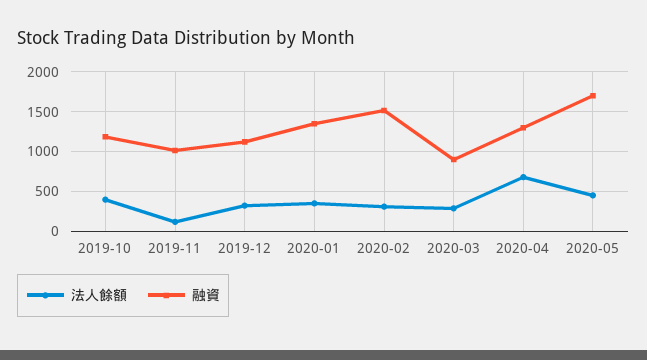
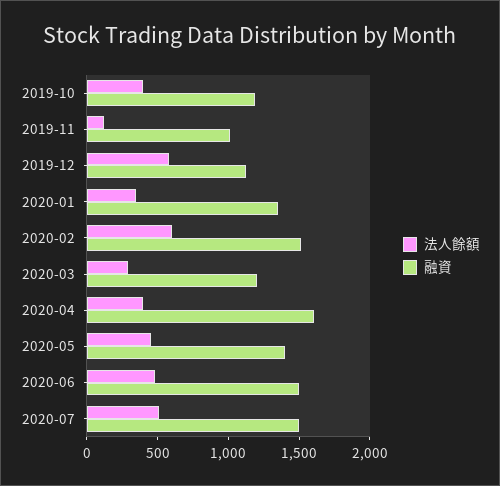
法人餘額, 2019-12: 300 -> 600
法人餘額, 2020-02: 300 -> 600
融資, 2020-03: 900 -> 1200
法人餘額, 2020-04: 700 -> 400
融資, 2020-04: 1300 -> 1600
融資, 2020-05: 1700 -> 1400
法人餘額, 2020-06: none -> 500
融資, 2020-06: none -> 1500
法人餘額, 2020-07: none -> 500
融資, 2020-07: none -> 1500

